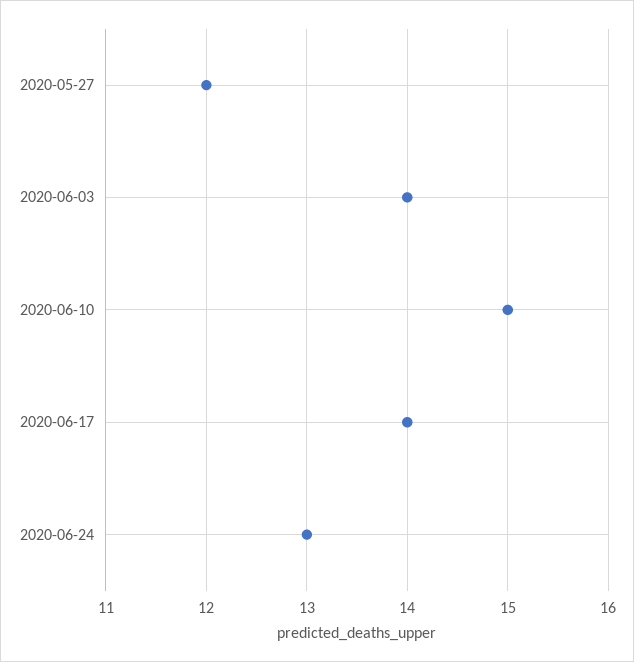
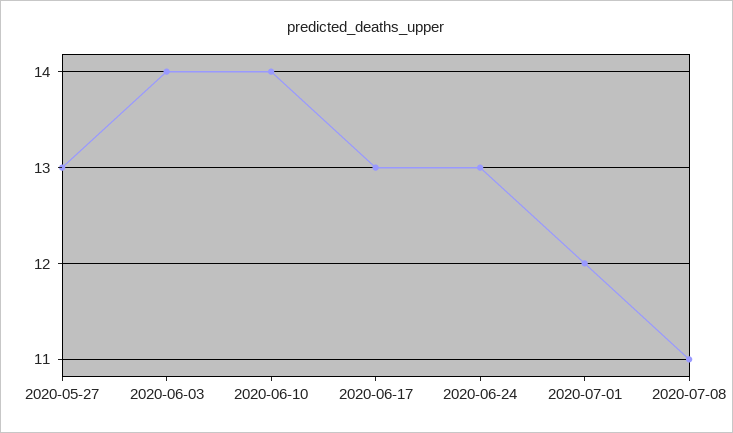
2020-05-27: 12 -> 13
2020-06-10: 15 -> 14
2020-06-17: 14 -> 13
2020-07-01: none -> 12
2020-07-08: none -> 11

